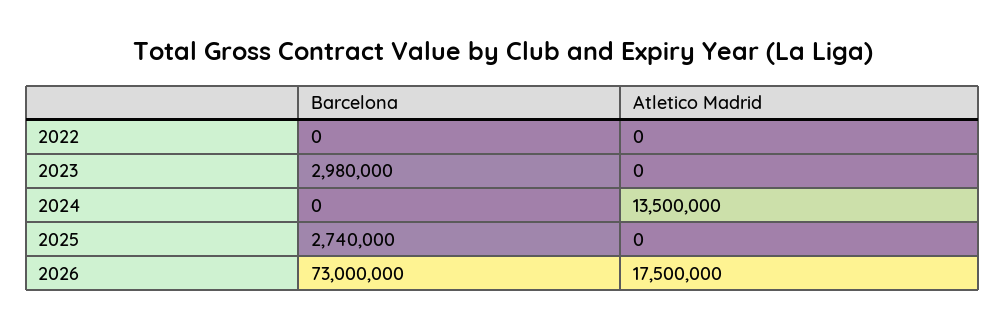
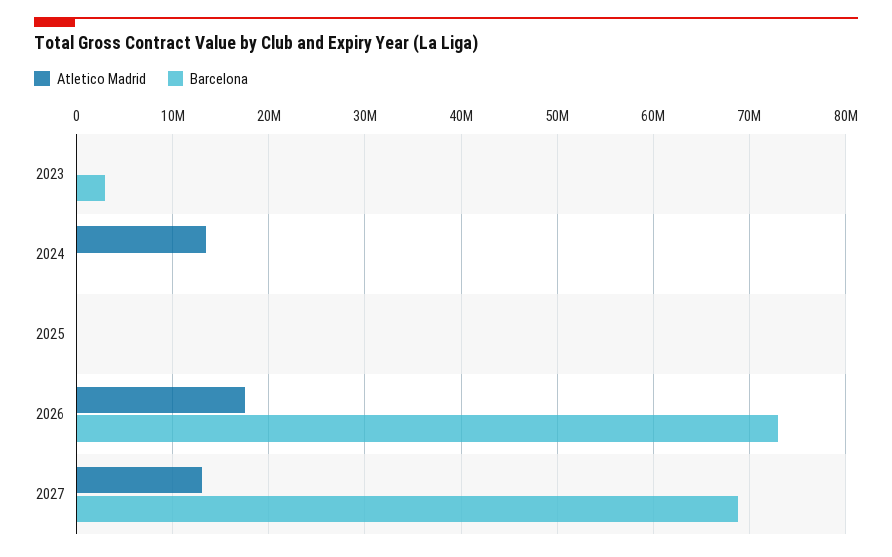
Barcelona, 2022: 0 -> none
Atletico Madrid, 2022: 0 -> none
Barcelona, 2025: 2740000 -> 0
Atletico Madrid, 2027: none -> 13000000
Barcelona, 2027: none -> 69000000

